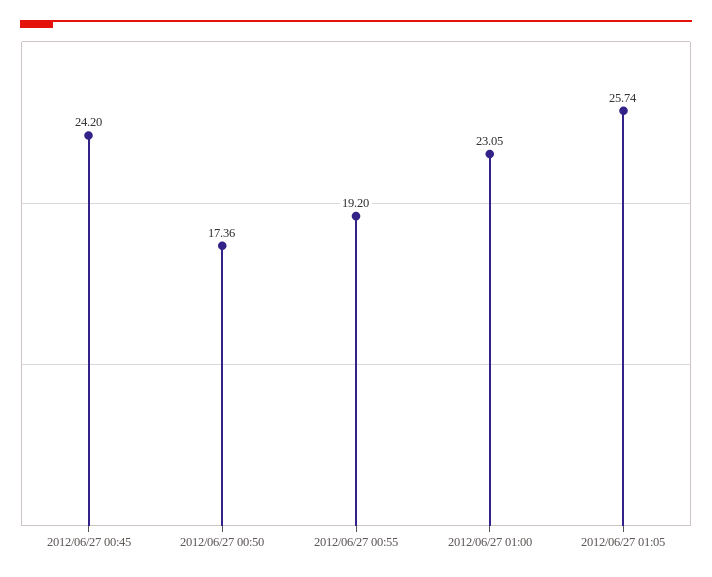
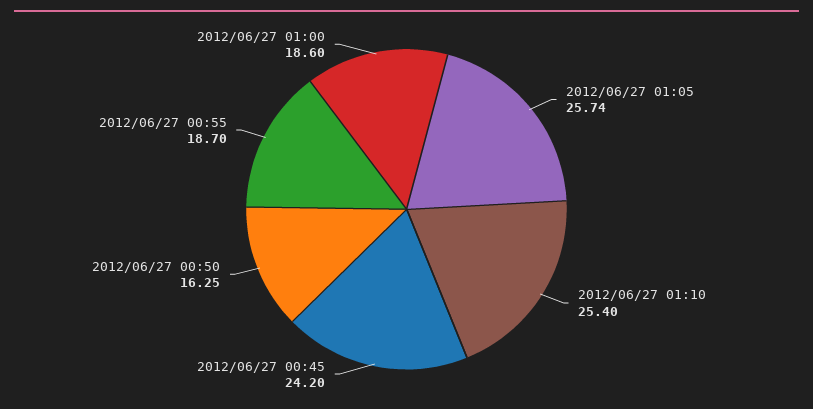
2012/06/27 00:50: 17.36 -> 16.25
2012/06/27 00:55: 19.2 -> 18.7
2012/06/27 01:00: 23.05 -> 18.6
2012/06/27 01:10: none -> 25.4

